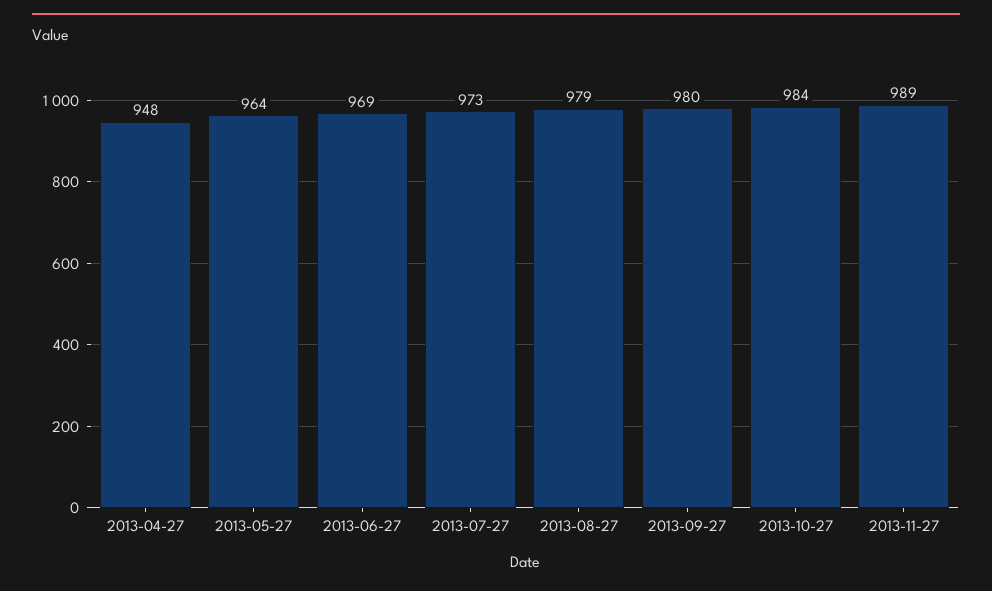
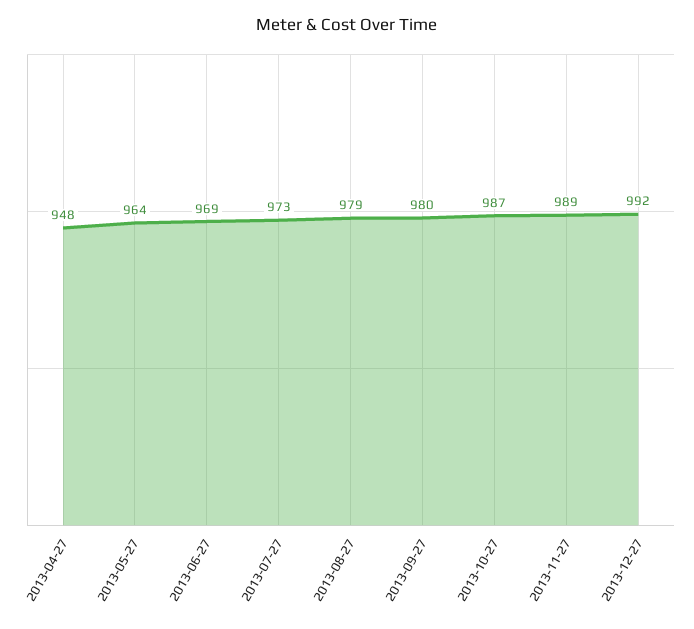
2013-10-27: 984 -> 987
2013-12-27: none -> 992

